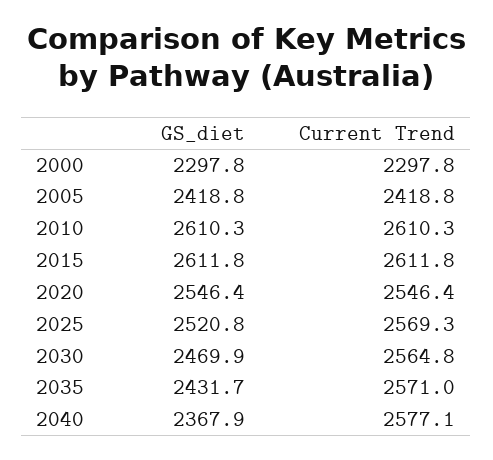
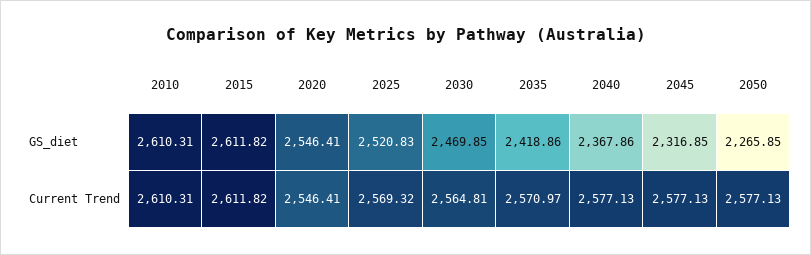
GS_diet, 2000: 2297.8 -> none
Current Trend, 2000: 2297.8 -> none
GS_diet, 2005: 2418.8 -> none
Current Trend, 2005: 2418.8 -> none
GS_diet, 2035: 2431.7 -> 2418.86
GS_diet, 2045: none -> 2316.85
GS_diet, 2050: none -> 2265.85
Current Trend, 2045: none -> 2577.13
Current Trend, 2050: none -> 2577.13

